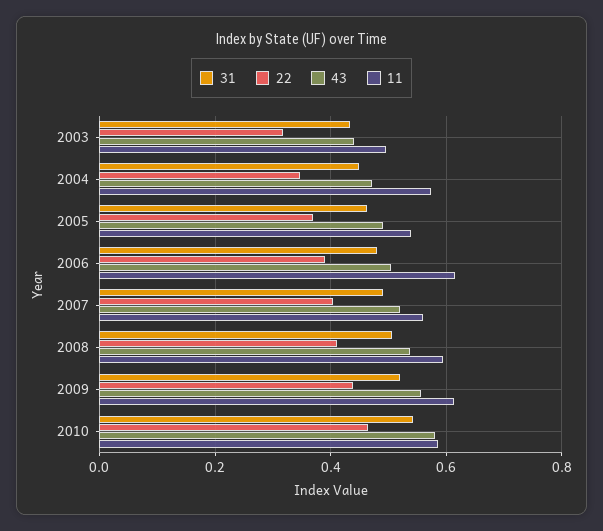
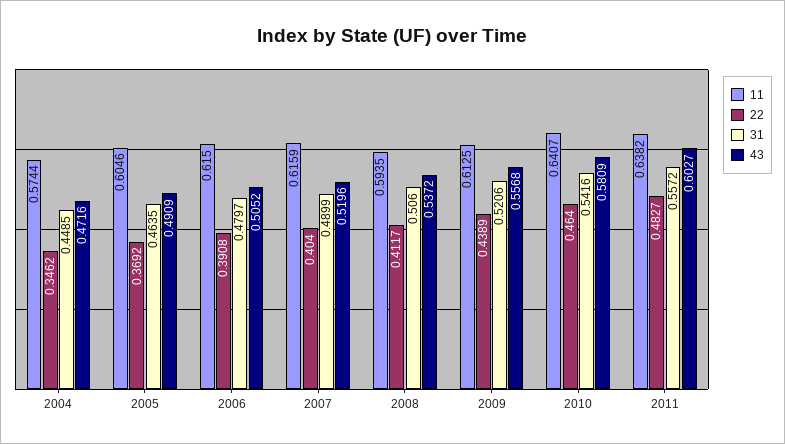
31, 2003: 0.44 -> none
22, 2003: 0.32 -> none
43, 2003: 0.44 -> none
11, 2003: 0.5 -> none
11, 2005: 0.54 -> 0.6046
11, 2007: 0.56 -> 0.6159
11, 2010: 0.58 -> 0.6407
11, 2011: none -> 0.6382
22, 2011: none -> 0.4827
31, 2011: none -> 0.5572
43, 2011: none -> 0.6027

